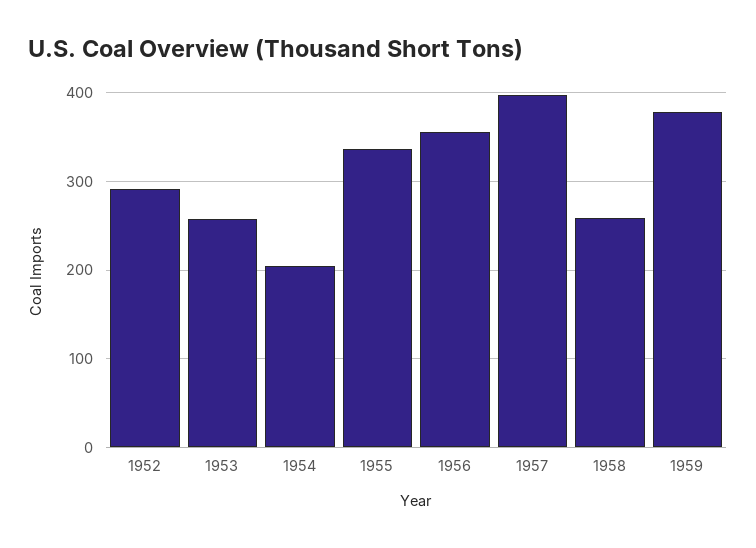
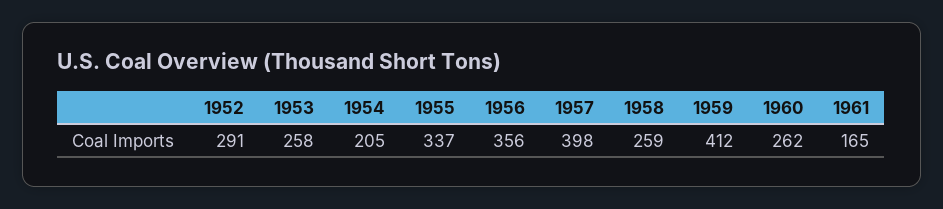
1959: 380 -> 412
1960: none -> 262
1961: none -> 165

